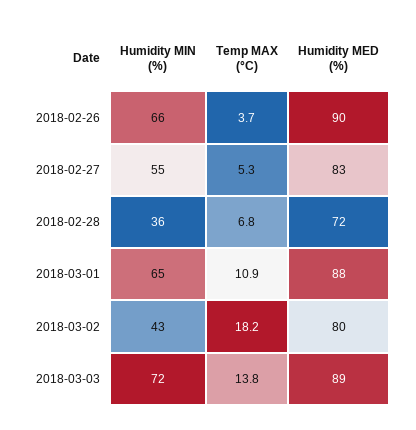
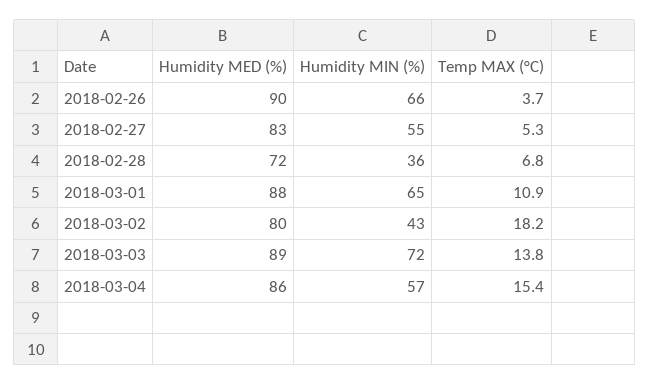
Humidity MED (%), 2018-03-04: none -> 86
Humidity MIN (%), 2018-03-04: none -> 57
Temp MAX (°C), 2018-03-04: none -> 15.4

